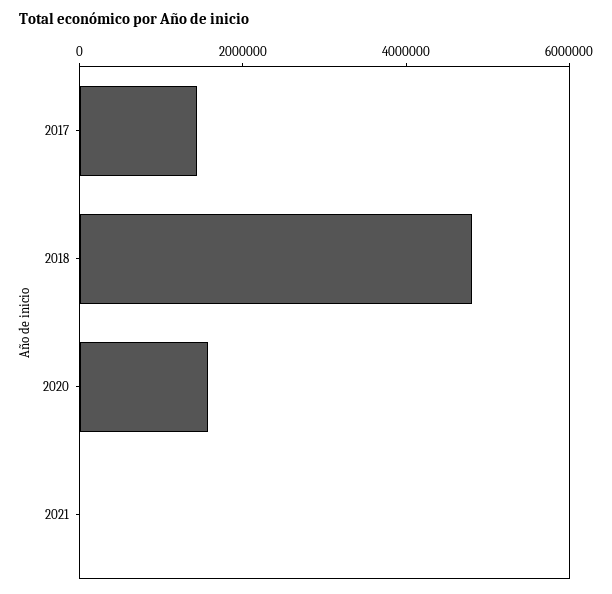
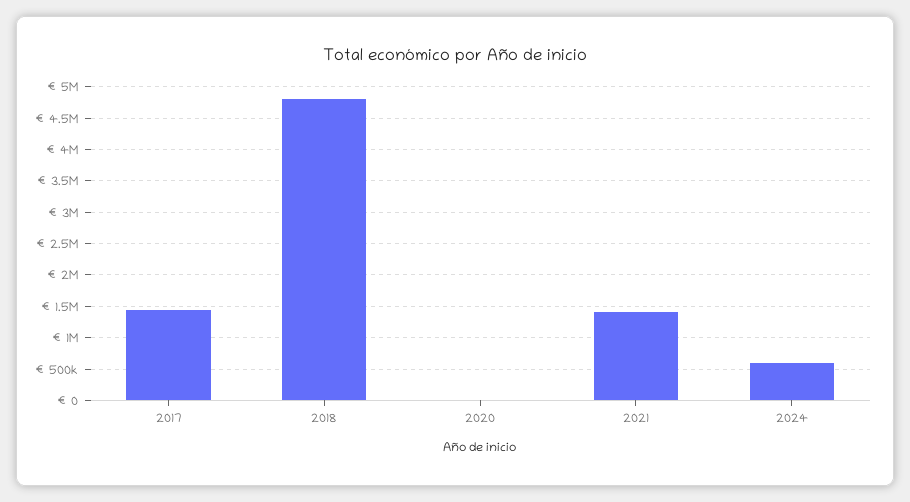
2020: 1500000 -> 0
2021: 0 -> 1400000
2024: none -> 600000

